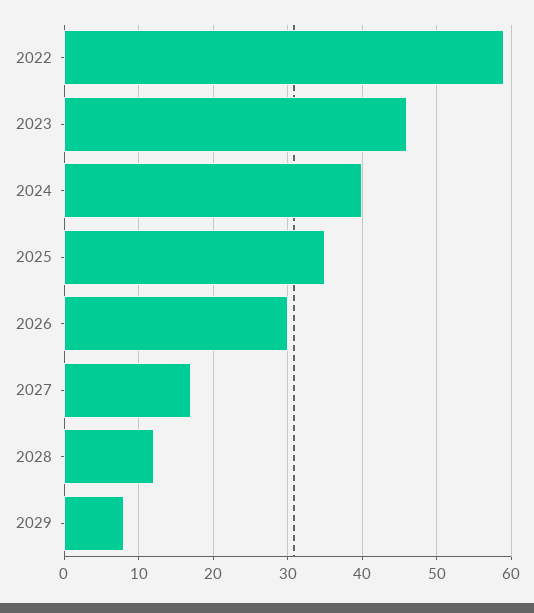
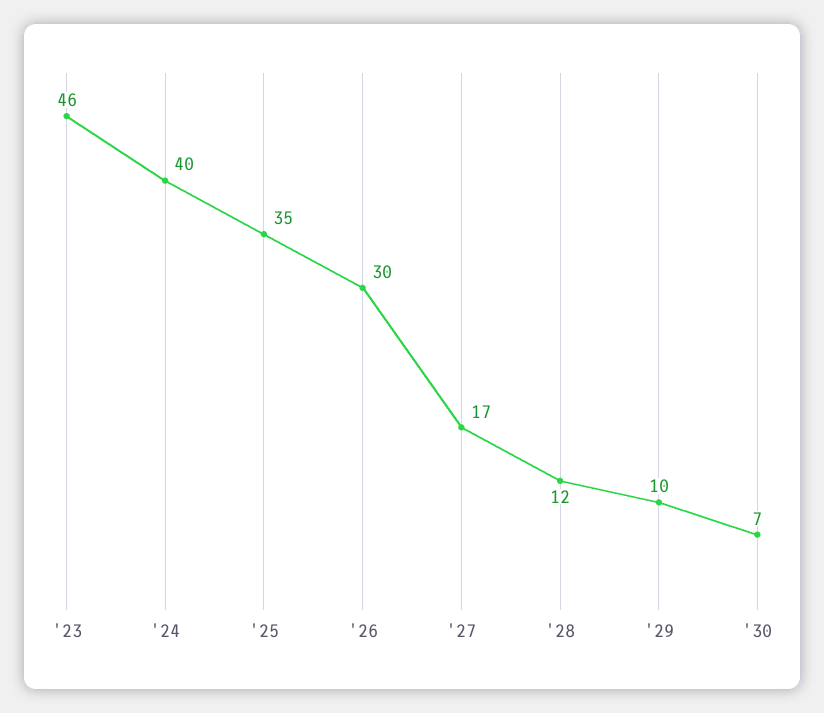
2022: 59 -> none
2029: 8 -> 10
'30: none -> 7

